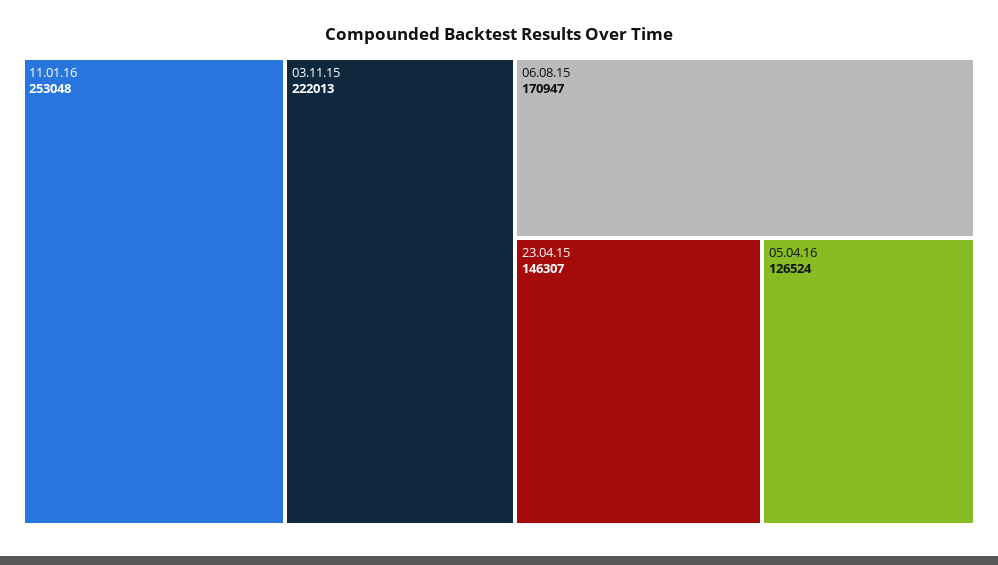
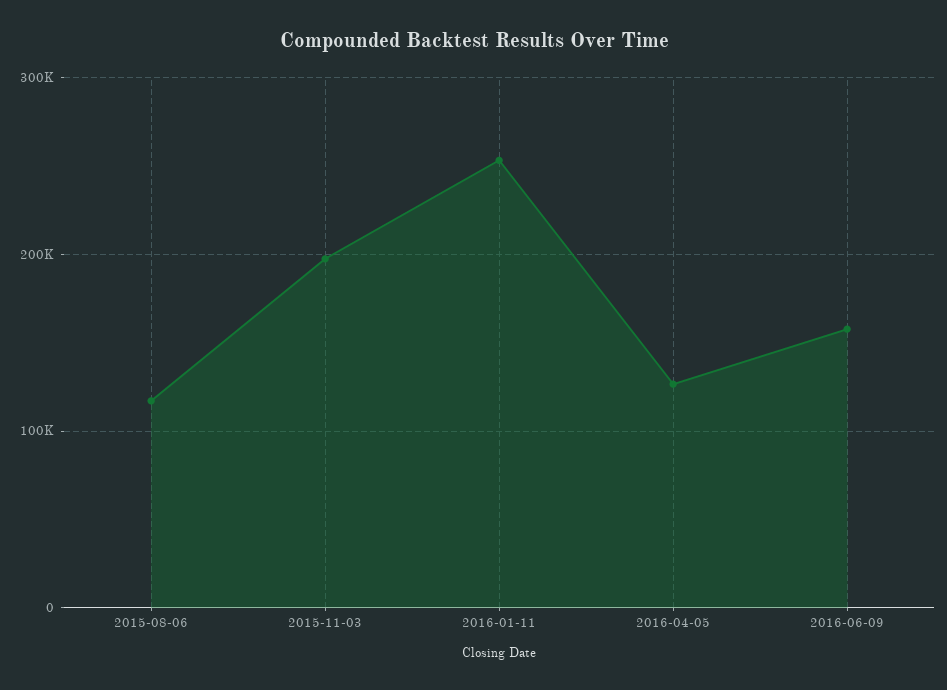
03.11.15: 222013 -> 200000
06.08.15: 170947 -> 120000
23.04.15: 146307 -> none
2016-06-09: none -> 160000

